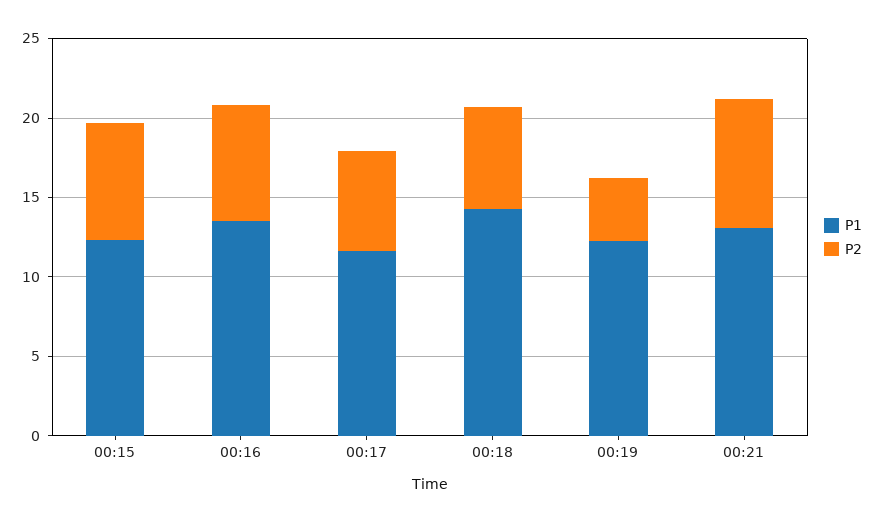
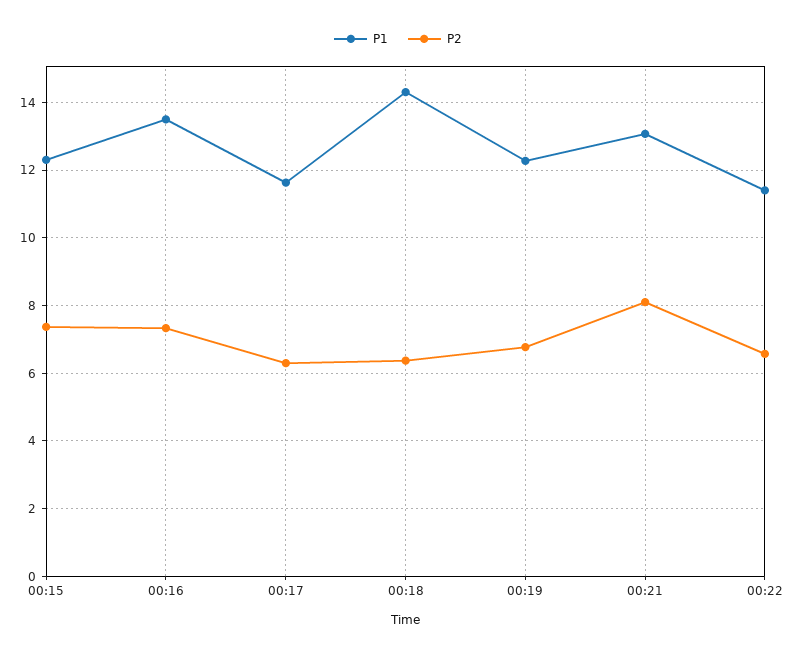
P2, 00:19: 4 -> 6.8
P1, 00:22: none -> 11.4
P2, 00:22: none -> 6.6

